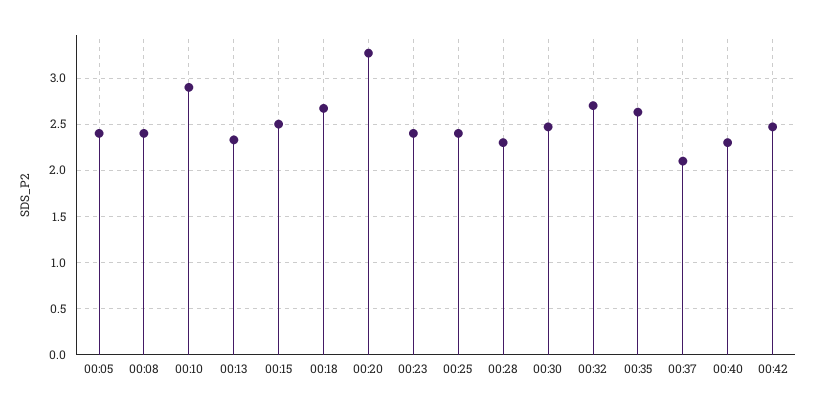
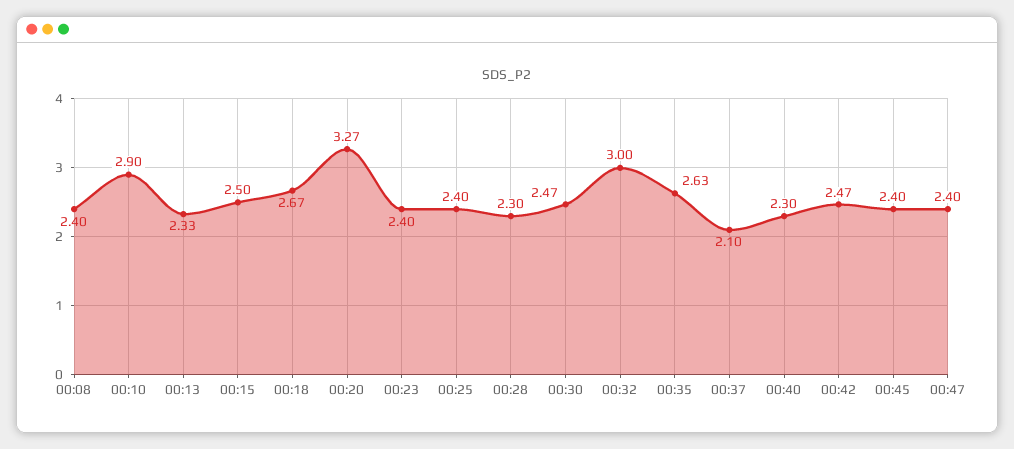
00:05: 2.4 -> none
00:32: 2.7 -> 3
00:45: none -> 2.4
00:47: none -> 2.4

